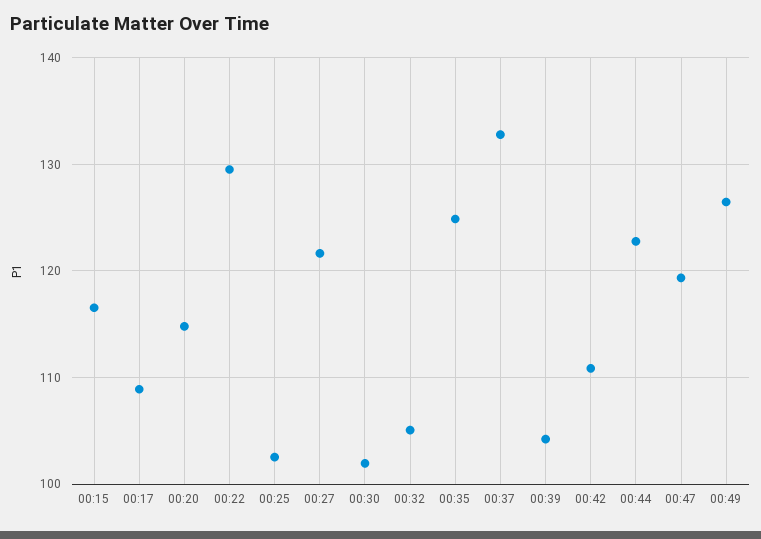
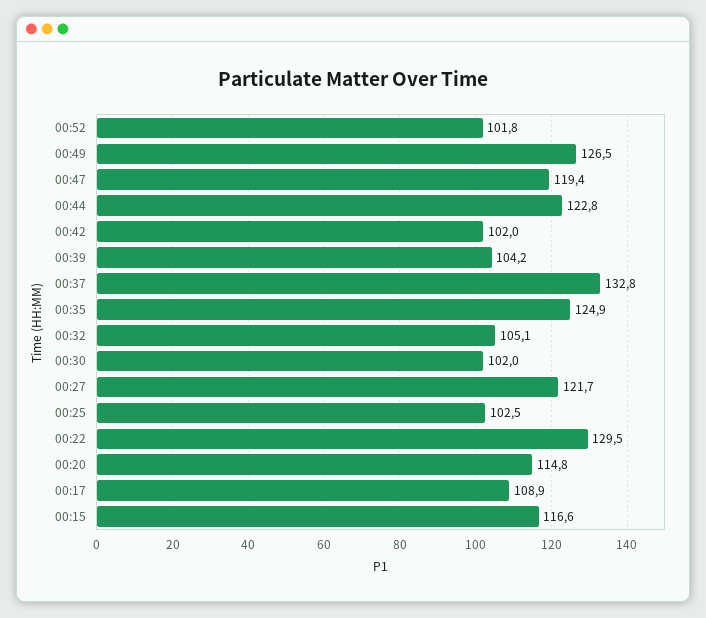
00:42: 111 -> 102
00:52: none -> 101.8

